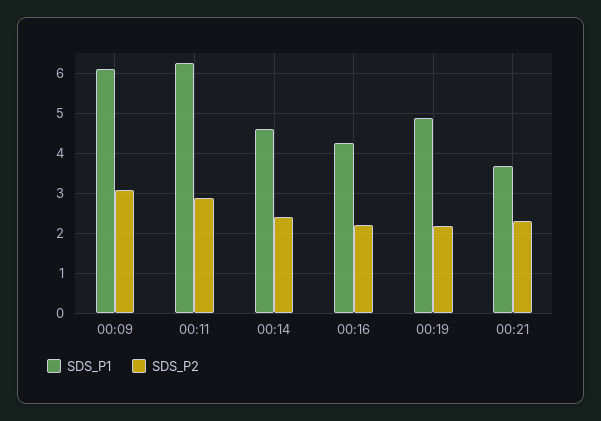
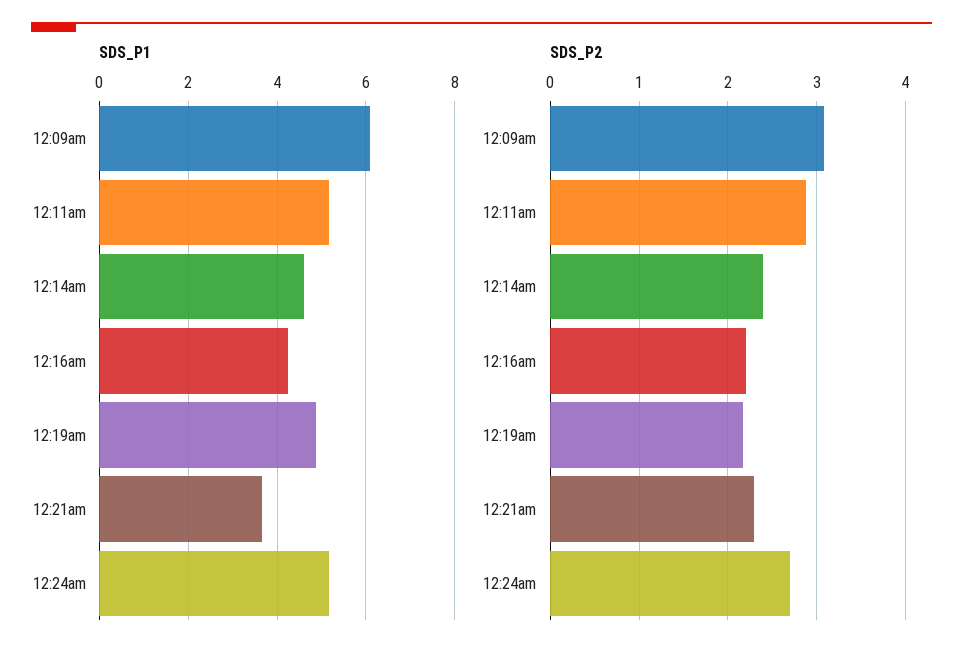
SDS_P1, 00:11: 6.2 -> 5.2
SDS_P1, 12:24am: none -> 5.2
SDS_P2, 12:24am: none -> 2.7

